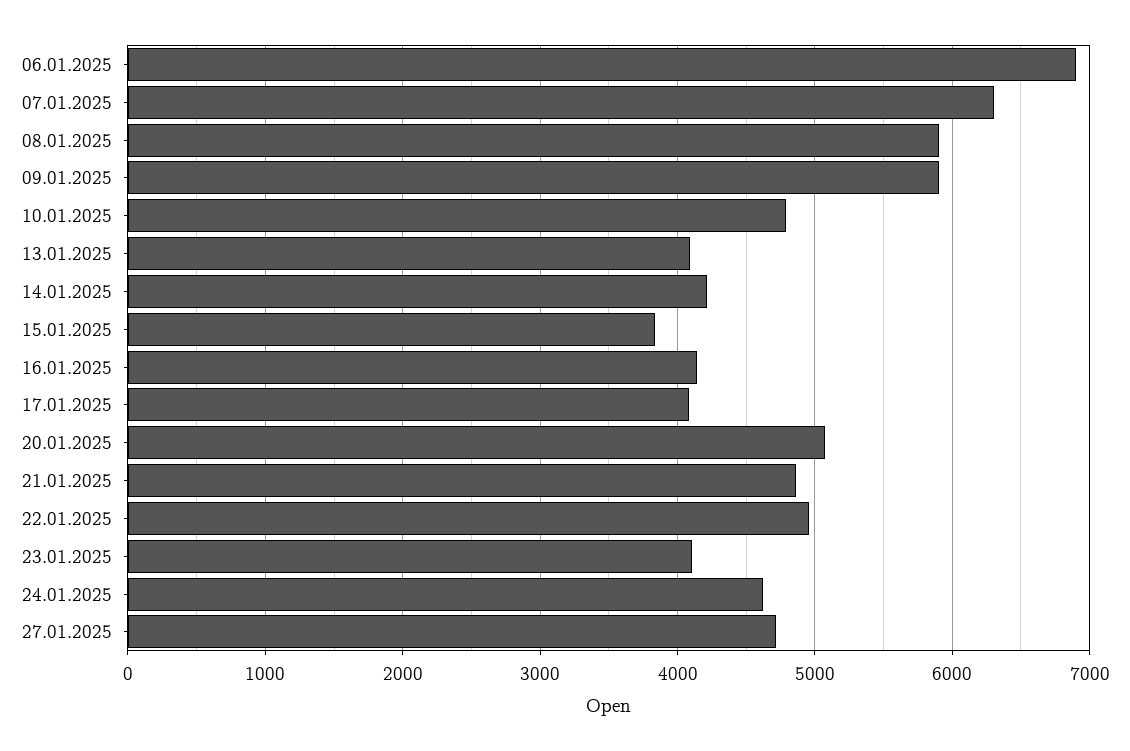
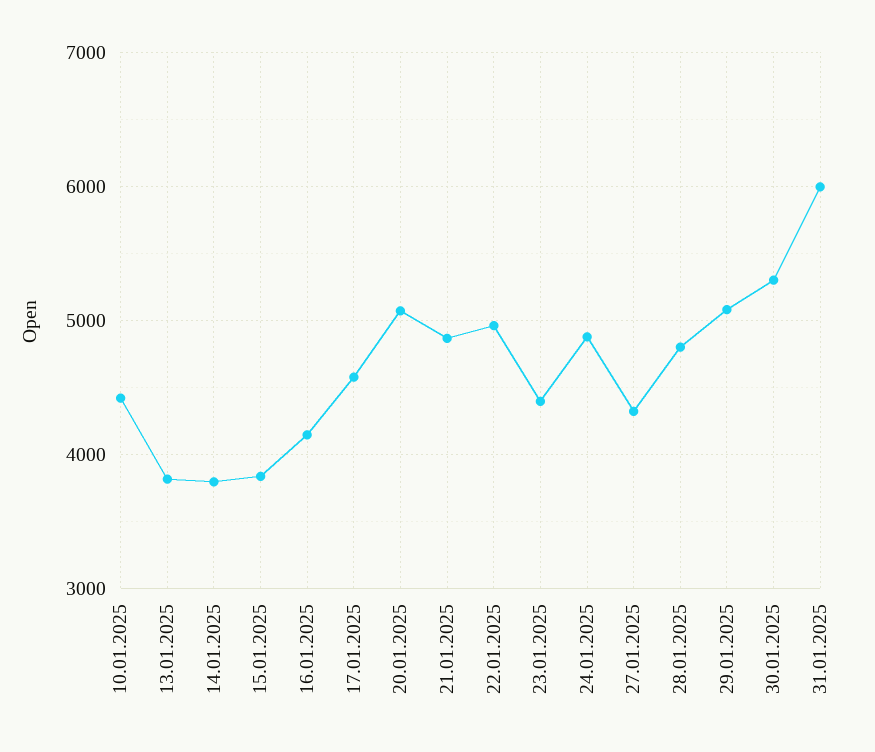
06.01.2025: 6900 -> none
07.01.2025: 6300 -> none
08.01.2025: 5900 -> none
09.01.2025: 5900 -> none
10.01.2025: 4800 -> 4400
13.01.2025: 4100 -> 3800
14.01.2025: 4200 -> 3800
17.01.2025: 4100 -> 4600
23.01.2025: 4100 -> 4400
24.01.2025: 4600 -> 4900
27.01.2025: 4700 -> 4300
28.01.2025: none -> 4800
29.01.2025: none -> 5100
30.01.2025: none -> 5300
31.01.2025: none -> 6000

